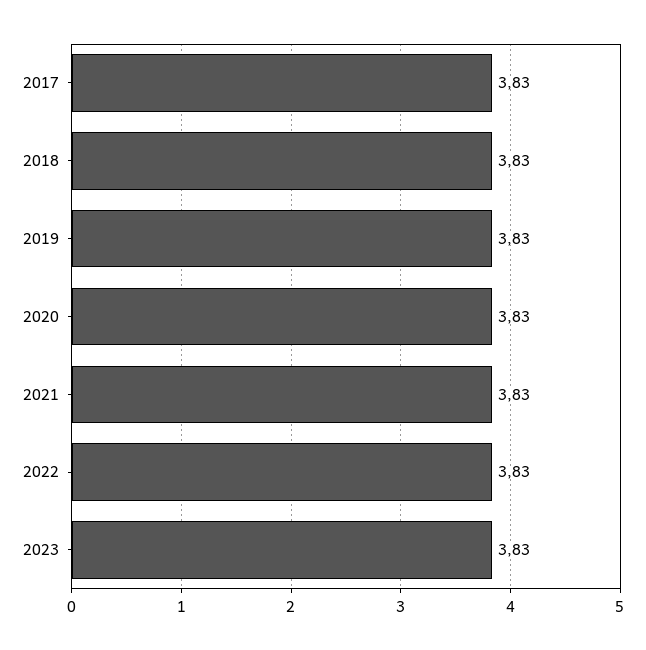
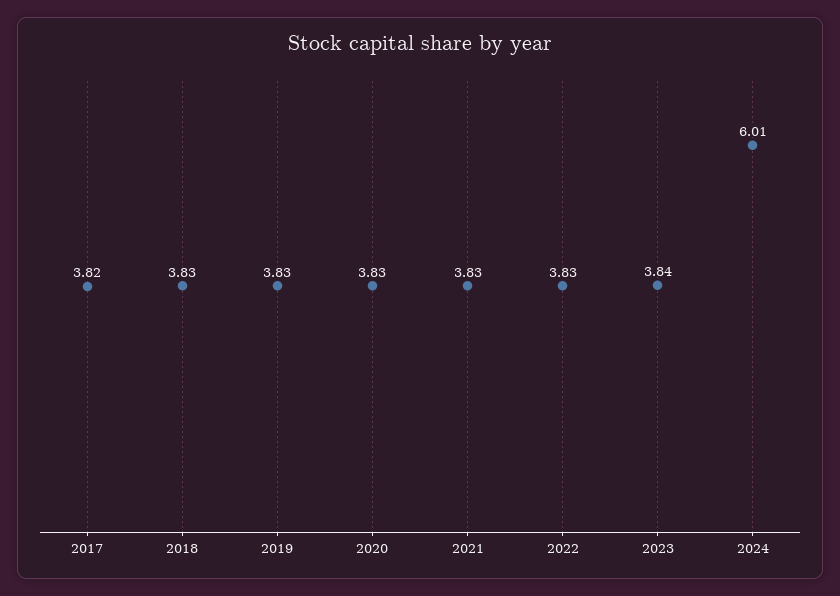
2017: 3.83 -> 3.82
2023: 3.83 -> 3.84
2024: none -> 6.01

